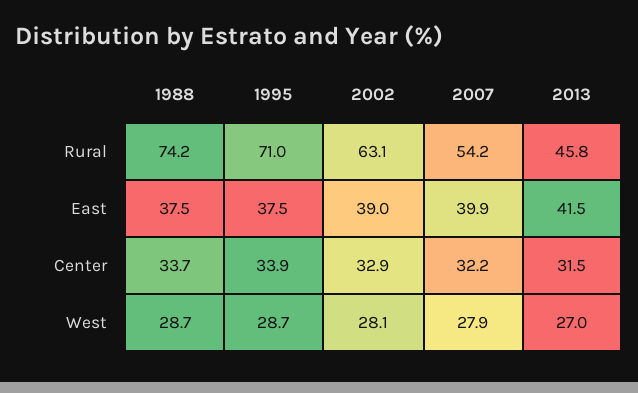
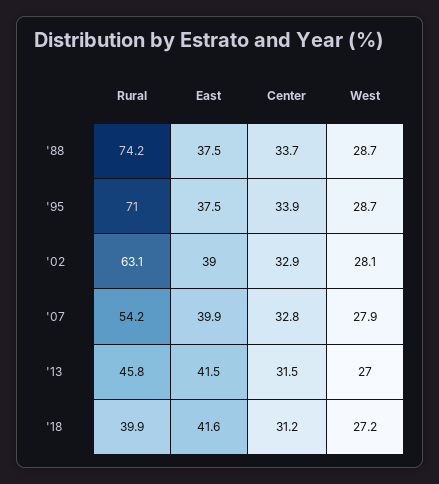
2007, Center: 32.2 -> 32.8
'18, Rural: none -> 39.9
'18, East: none -> 41.6
'18, Center: none -> 31.2
'18, West: none -> 27.2

